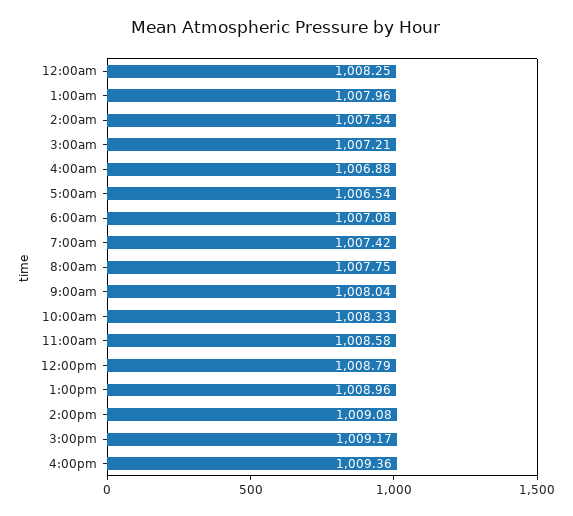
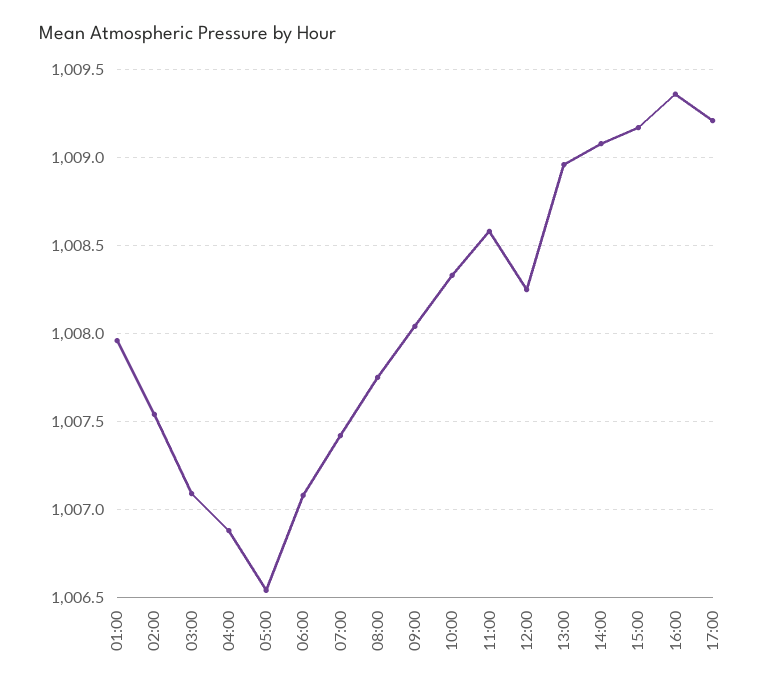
12:00am: 1008.25 -> none
3:00am: 1007.21 -> 1007.1
12:00pm: 1008.79 -> 1008.25
17:00: none -> 1009.2

